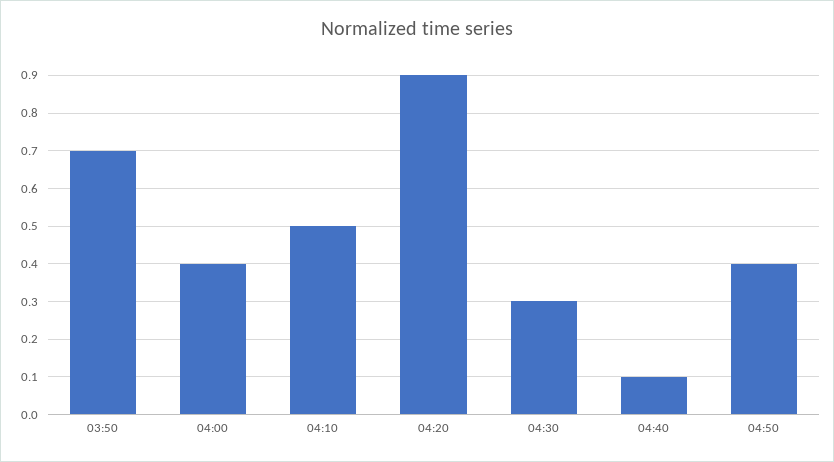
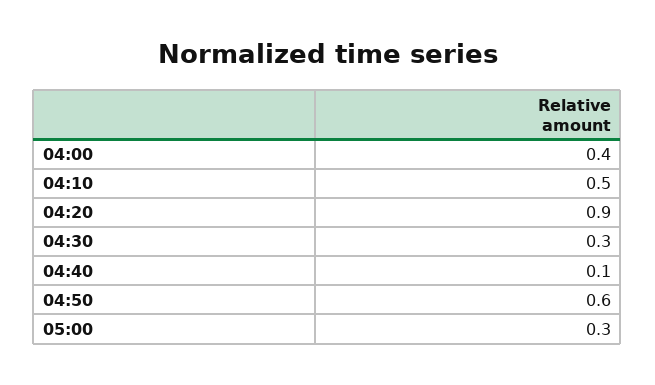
03:50: 0.7 -> none
04:50: 0.4 -> 0.6
05:00: none -> 0.3

